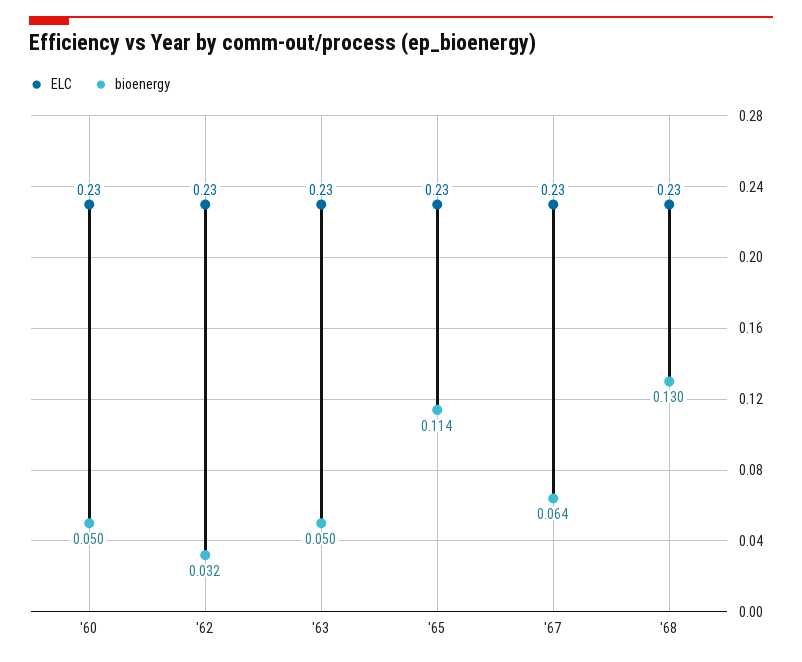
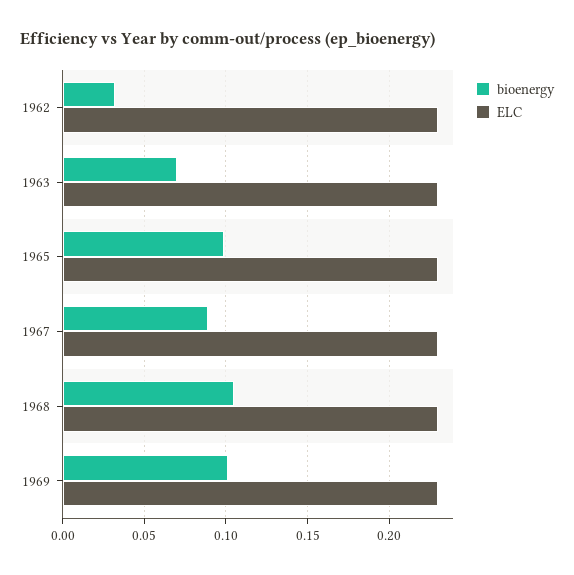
ELC, '60: 0.23 -> none
bioenergy, '60: 0.05 -> none
bioenergy, '63: 0.05 -> 0.07
bioenergy, '65: 0.114 -> 0.1
bioenergy, '67: 0.064 -> 0.09
bioenergy, '68: 0.13 -> 0.105
bioenergy, 1969: none -> 0.1
ELC, 1969: none -> 0.23

